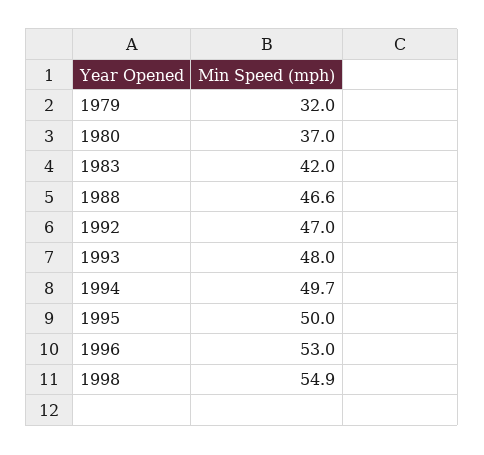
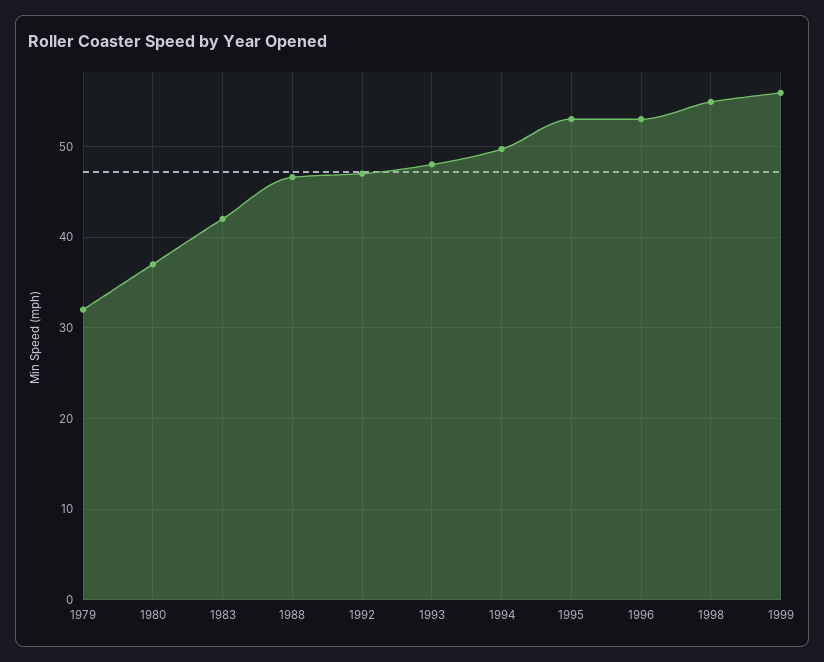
1995: 50 -> 53
1999: none -> 56

